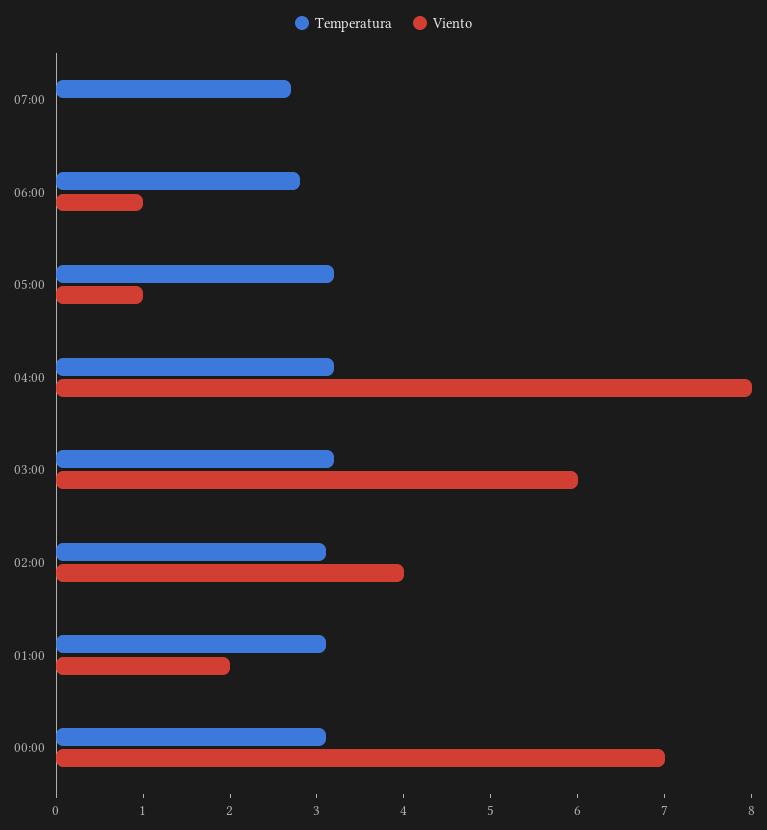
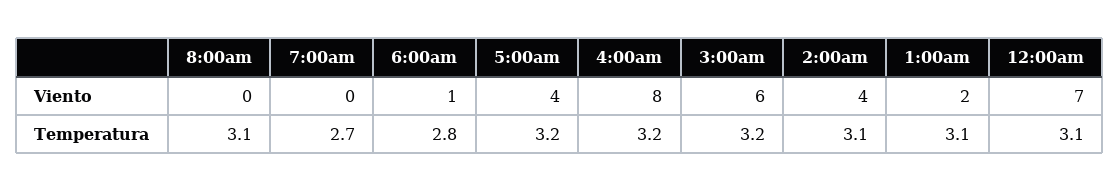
Viento, 05:00: 1 -> 4
Viento, 8:00am: none -> 0
Temperatura, 8:00am: none -> 3.1

